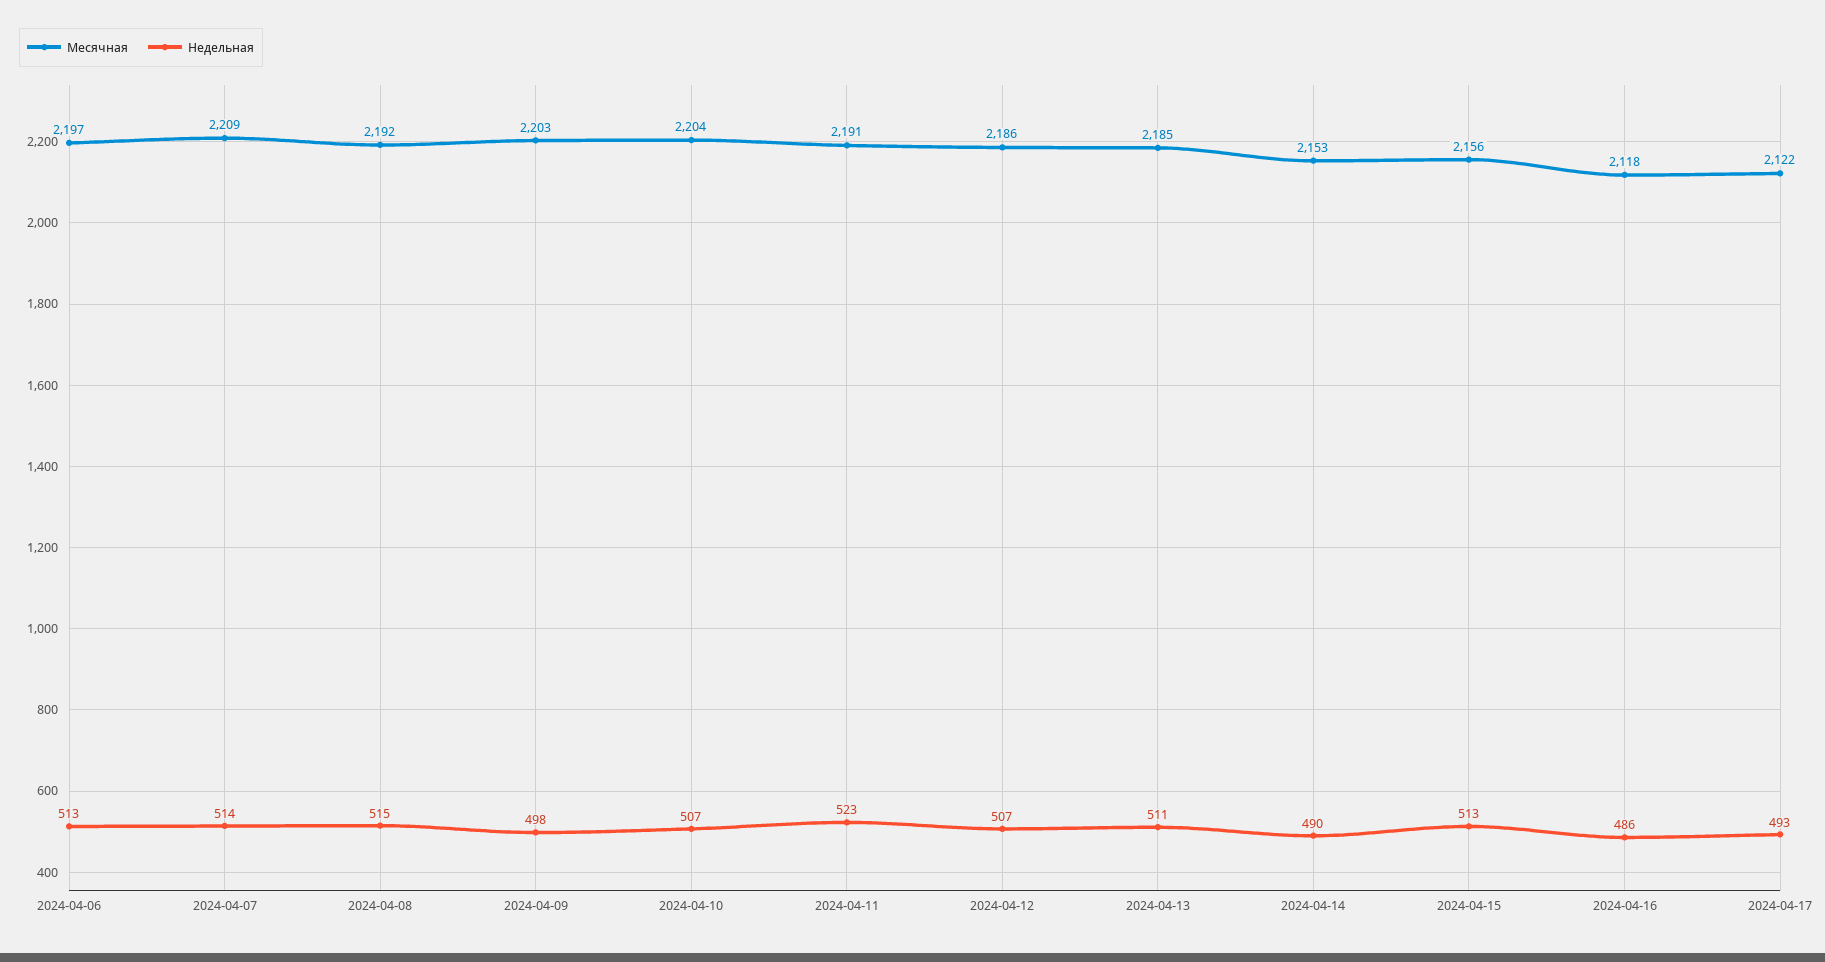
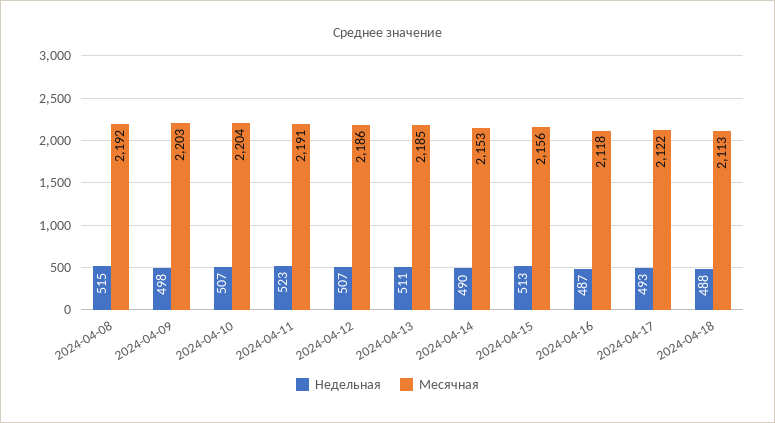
Месячная, 2024-04-06: 2197 -> none
Недельная, 2024-04-06: 513 -> none
Месячная, 2024-04-07: 2209 -> none
Недельная, 2024-04-07: 514 -> none
Недельная, 2024-04-16: 486 -> 487
Недельная, 2024-04-18: none -> 488
Месячная, 2024-04-18: none -> 2113

